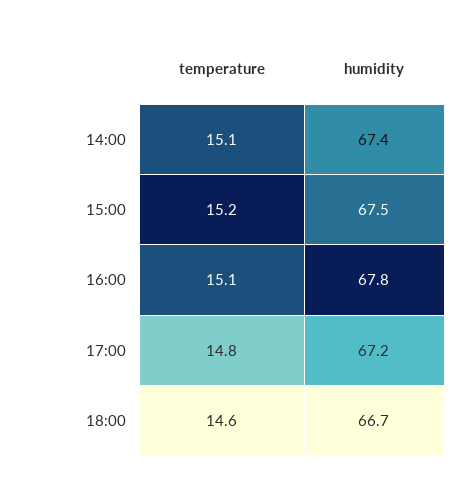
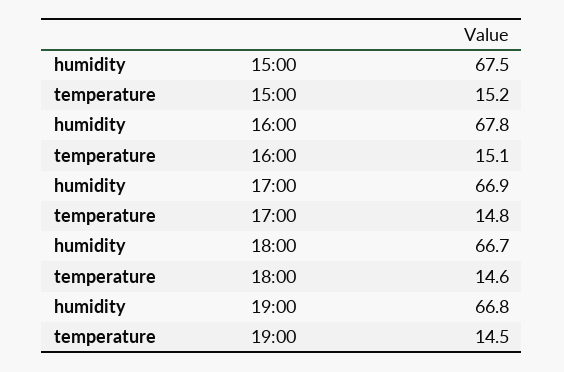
temperature, 14:00: 15.1 -> none
humidity, 14:00: 67.4 -> none
humidity, 17:00: 67.2 -> 66.9
humidity, 19:00: none -> 66.8
temperature, 19:00: none -> 14.5

